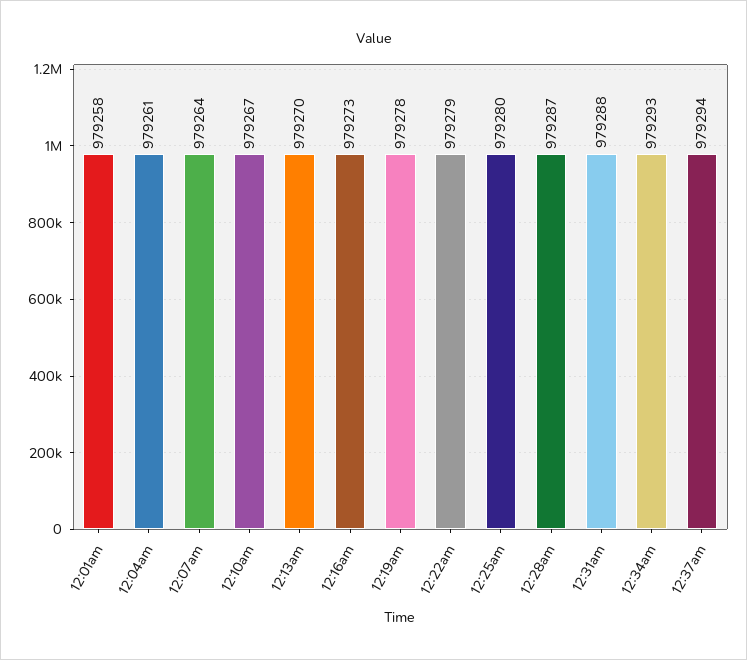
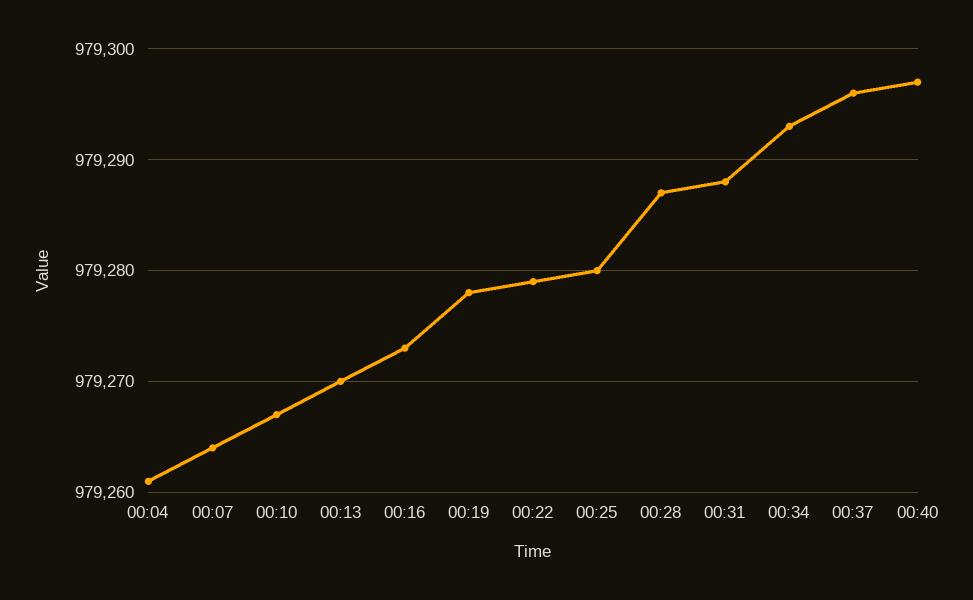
12:01am: 979258 -> none
12:37am: 979294 -> 979296
00:40: none -> 979297

